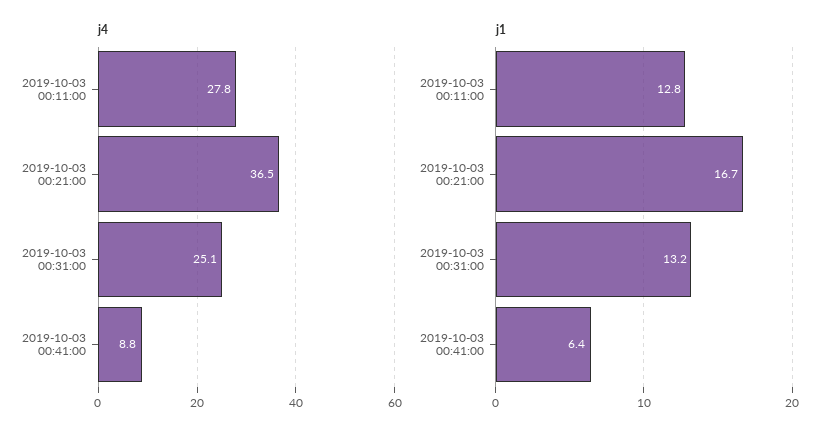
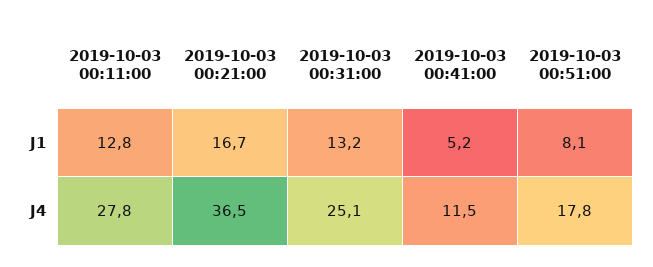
j4, 2019-10-03 00:41:00: 8.8 -> 11.5
j1, 2019-10-03 00:41:00: 6.4 -> 5.2
j1, 2019-10-03 00:51:00: none -> 8.1
j4, 2019-10-03 00:51:00: none -> 17.8

